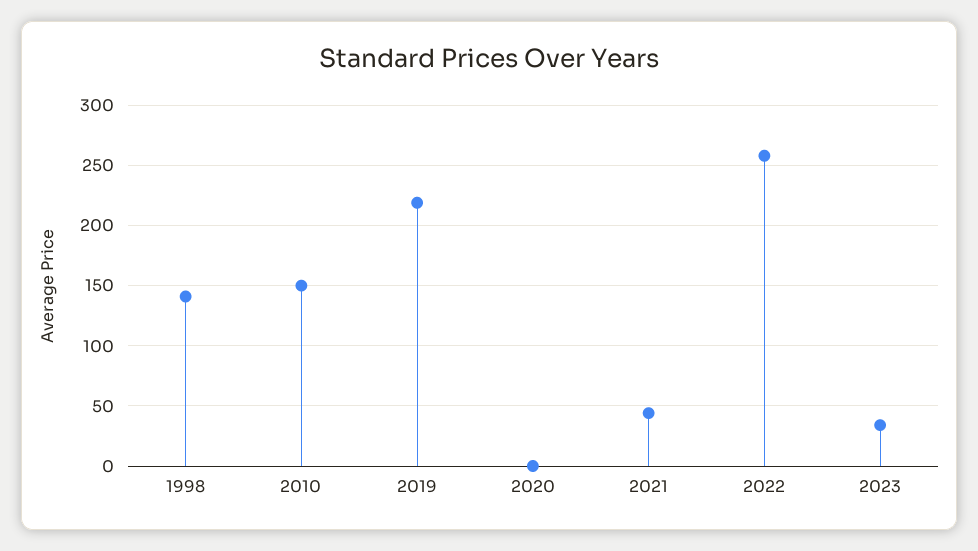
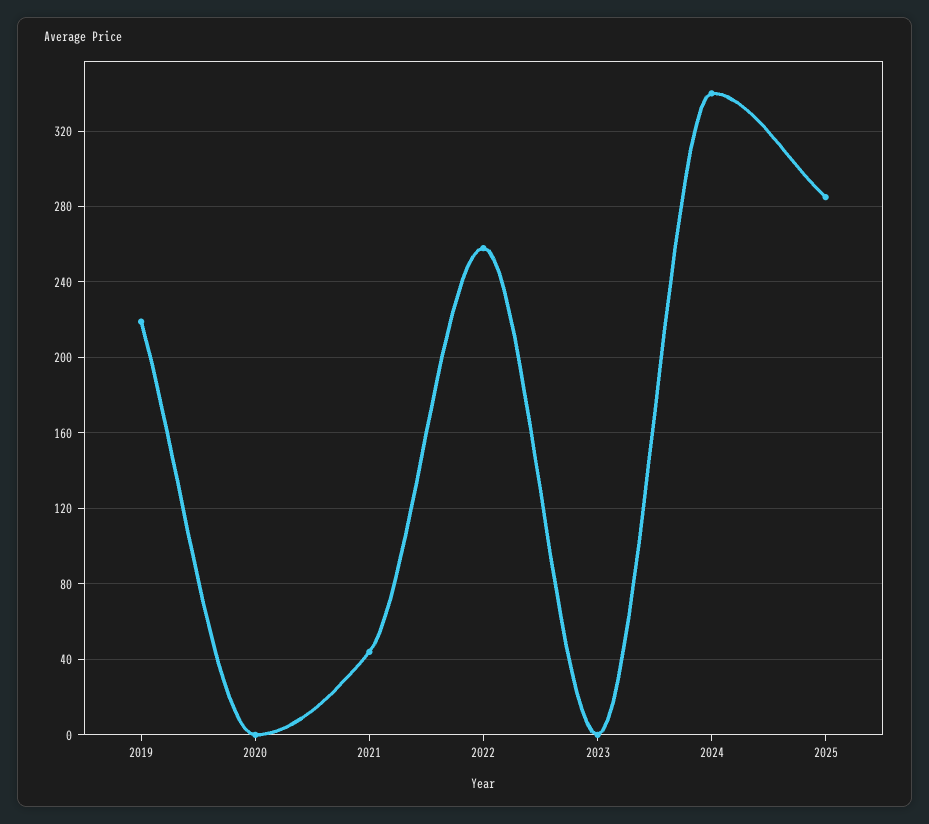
1998: 140 -> none
2010: 150 -> none
2023: 35 -> 0
2024: none -> 340
2025: none -> 285

